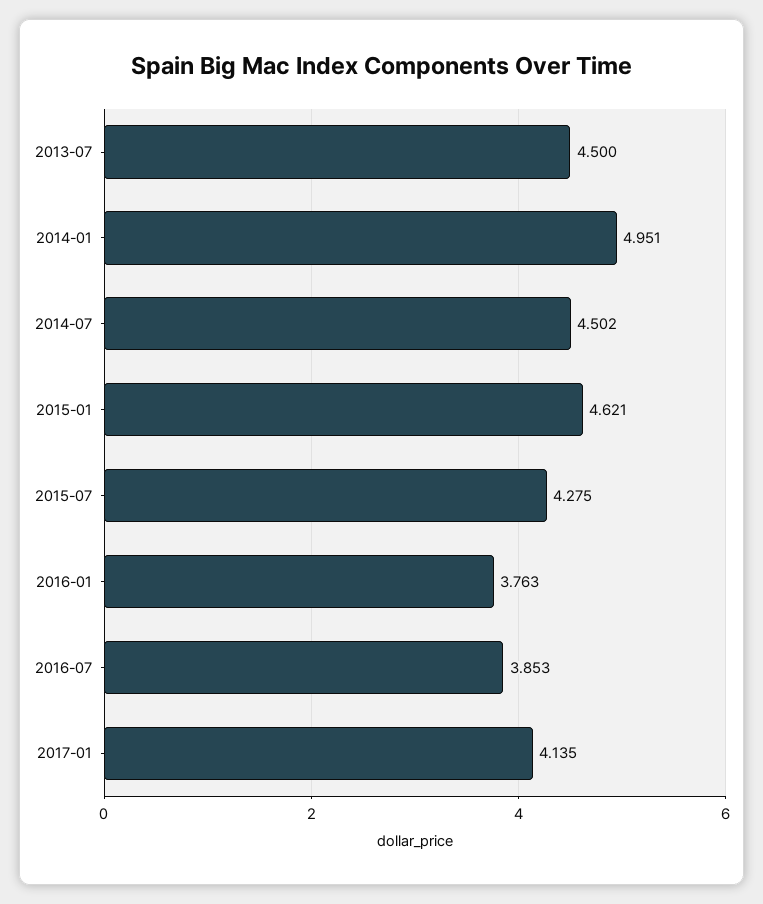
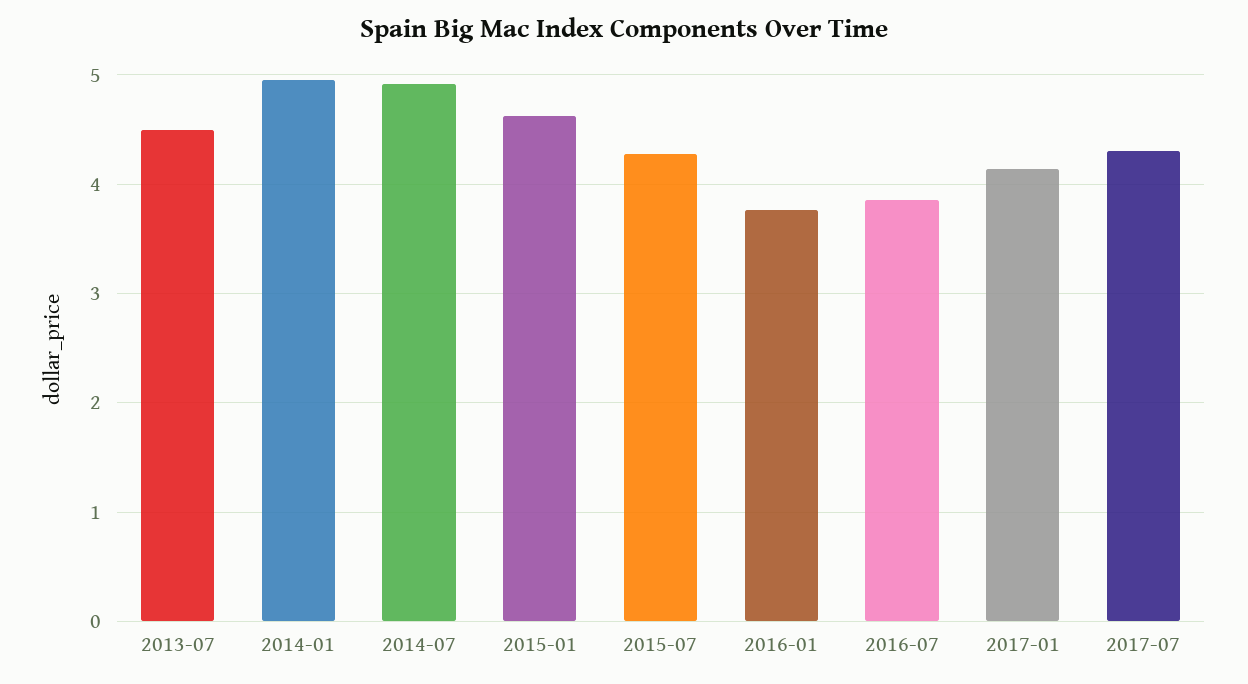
2014-07: 4.502 -> 4.9
2017-07: none -> 4.3

